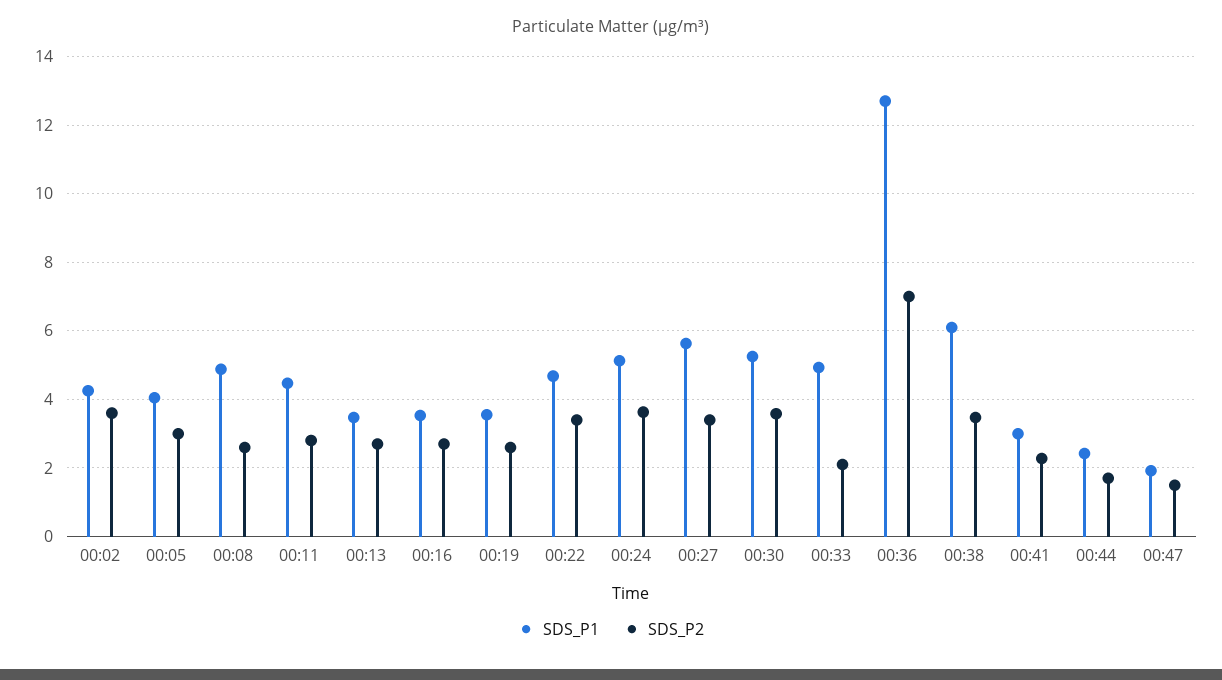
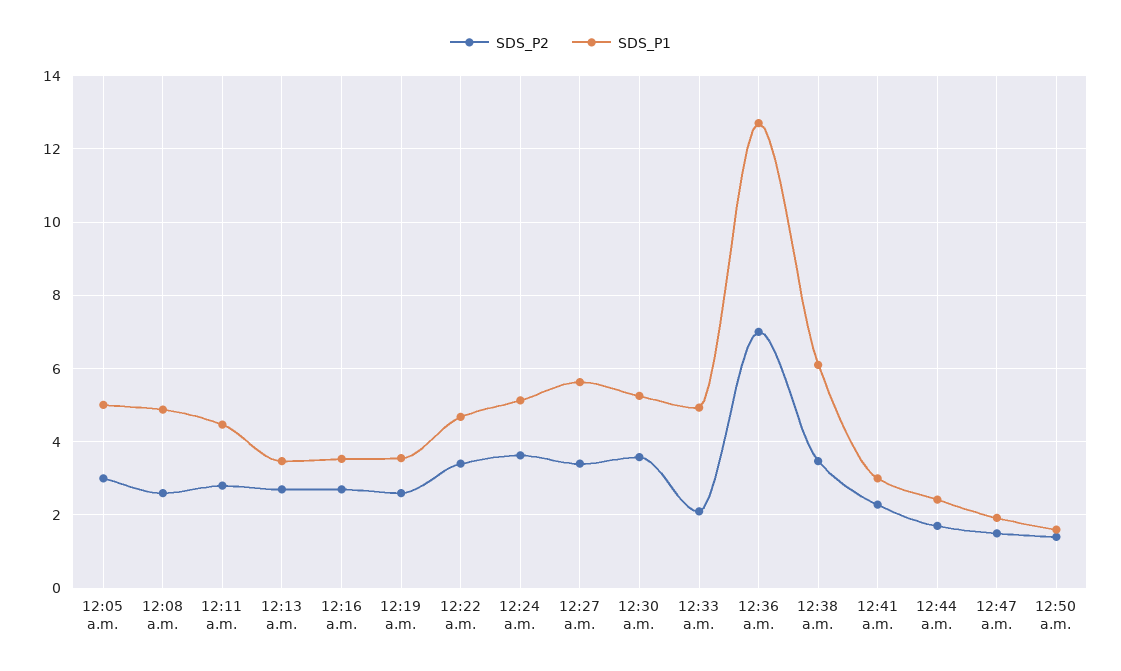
SDS_P1, 00:02: 4.2 -> none
SDS_P2, 00:02: 3.6 -> none
SDS_P1, 00:05: 4 -> 5
SDS_P2, 12:50 a.m.: none -> 1.4
SDS_P1, 12:50 a.m.: none -> 1.6

